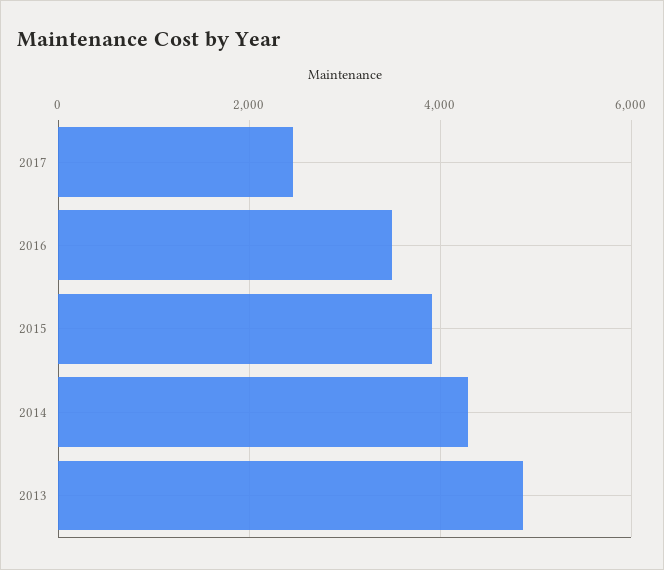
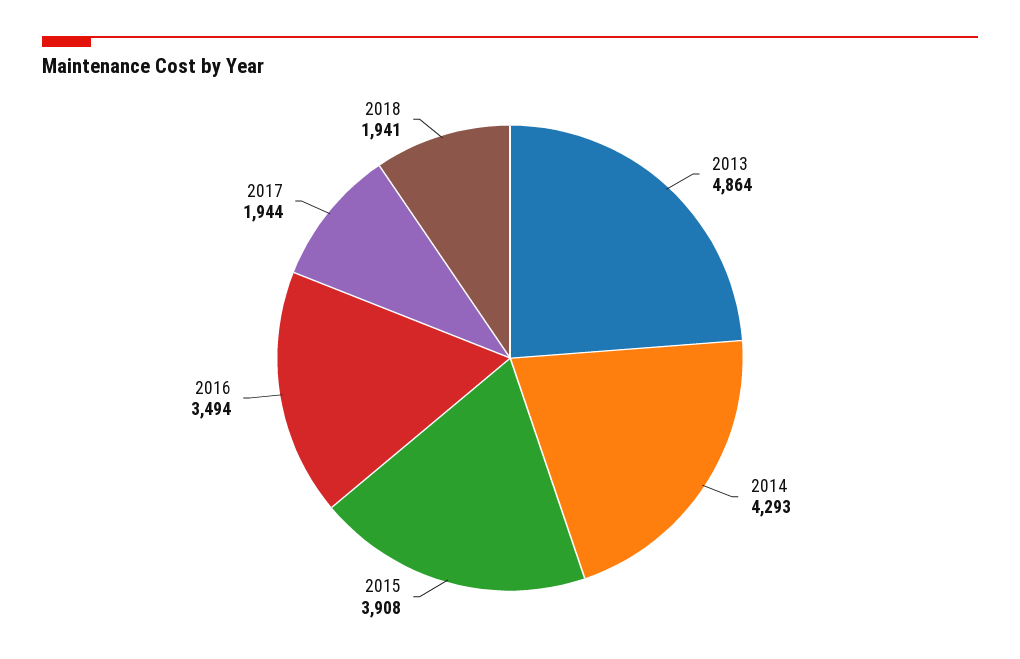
2017: 2400 -> 1944
2018: none -> 1941

